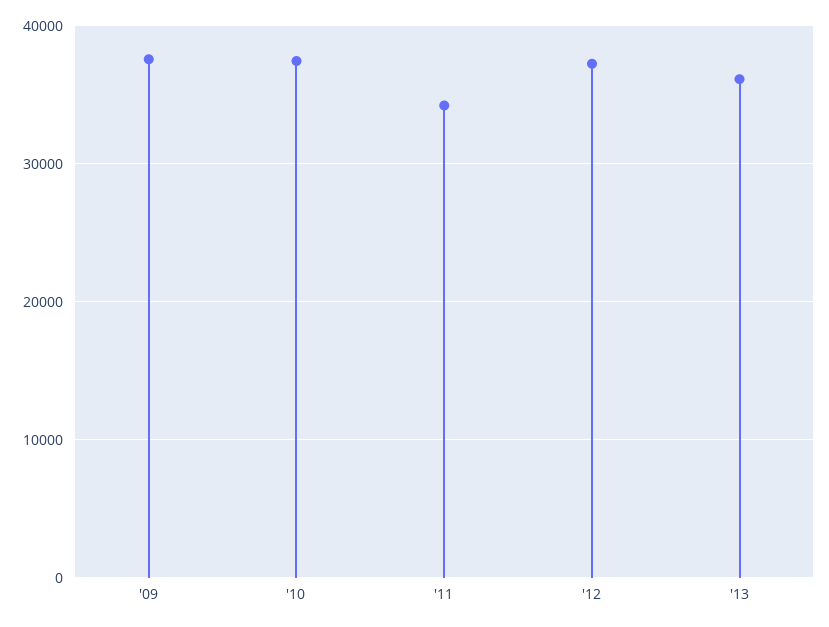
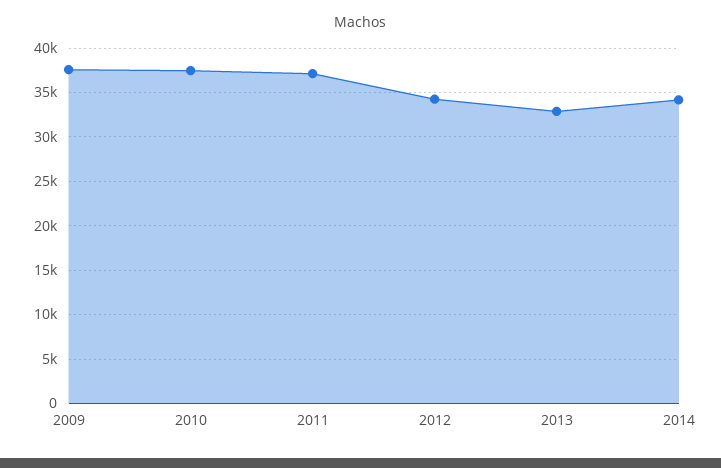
'11: 34000 -> 37000
'12: 37000 -> 34000
'13: 36000 -> 33000
2014: none -> 34000

